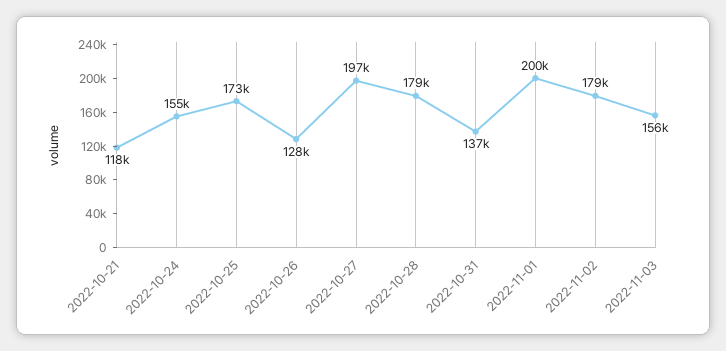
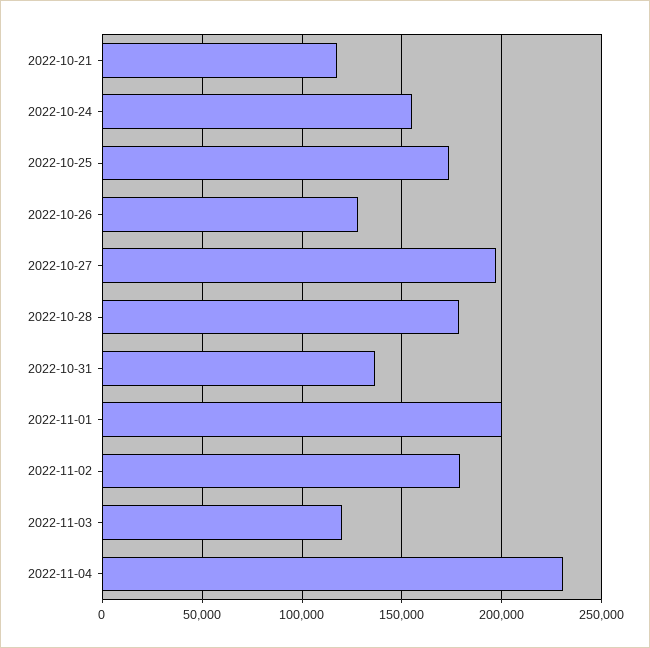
2022-11-03: 156000 -> 120000
2022-11-04: none -> 230000

